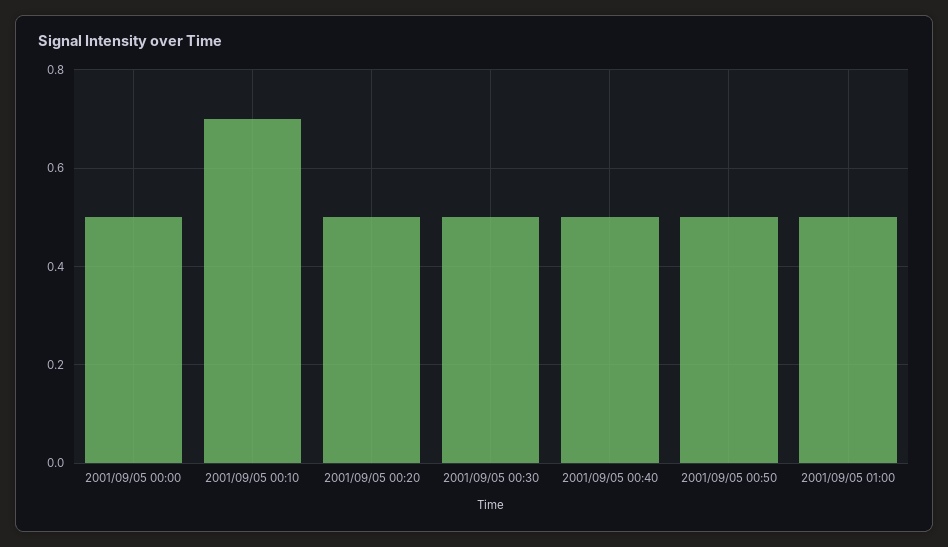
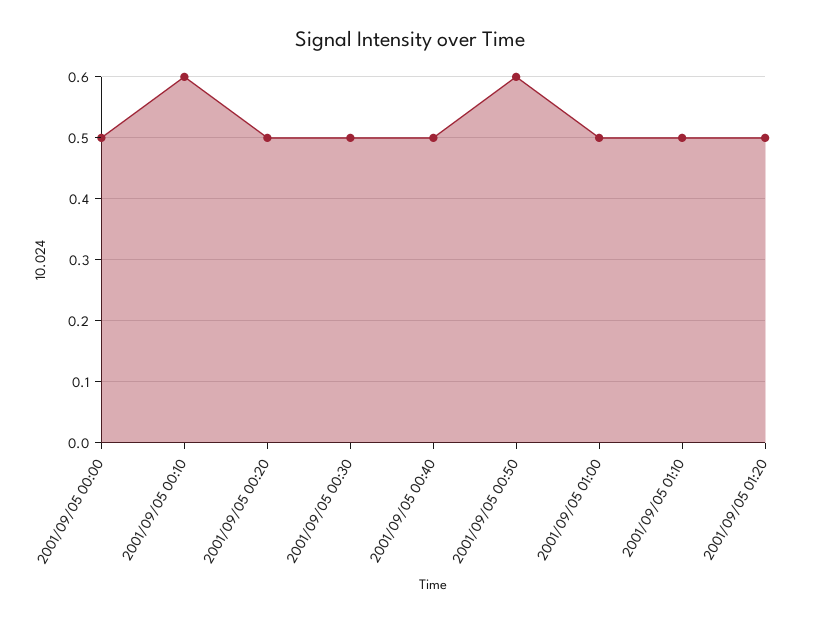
2001/09/05 00:10: 0.7 -> 0.6
2001/09/05 00:50: 0.5 -> 0.6
2001/09/05 01:10: none -> 0.5
2001/09/05 01:20: none -> 0.5

